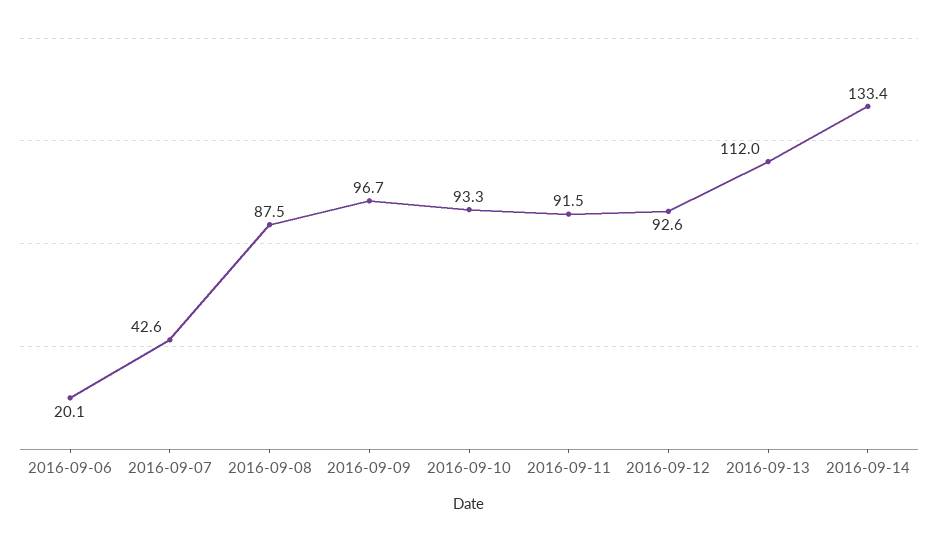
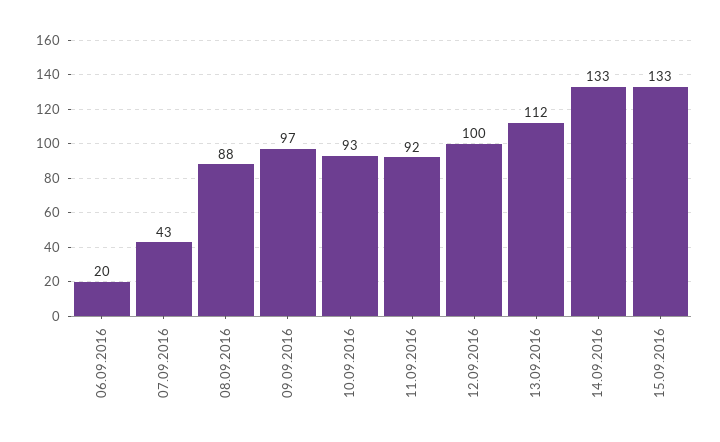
2016-09-12: 92.6 -> 100
15.09.2016: none -> 133

